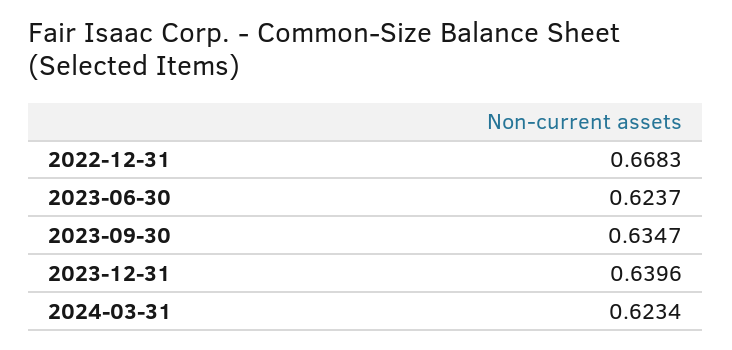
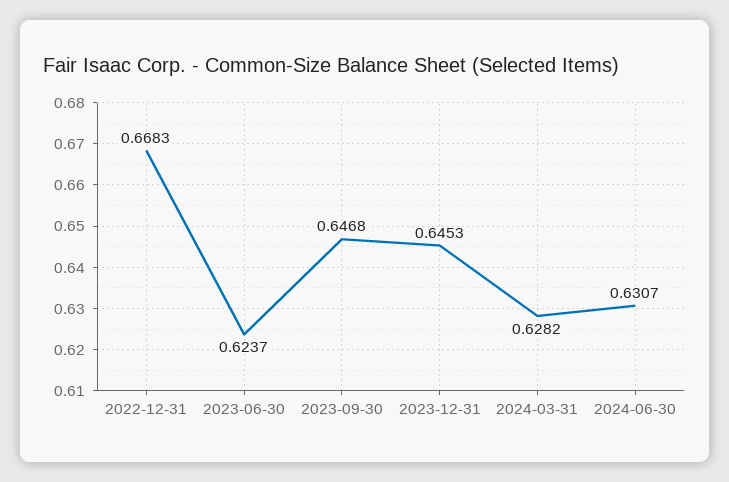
2023-09-30: 0.6347 -> 0.6468
2023-12-31: 0.6396 -> 0.6453
2024-03-31: 0.6234 -> 0.6282
2024-06-30: none -> 0.6307

